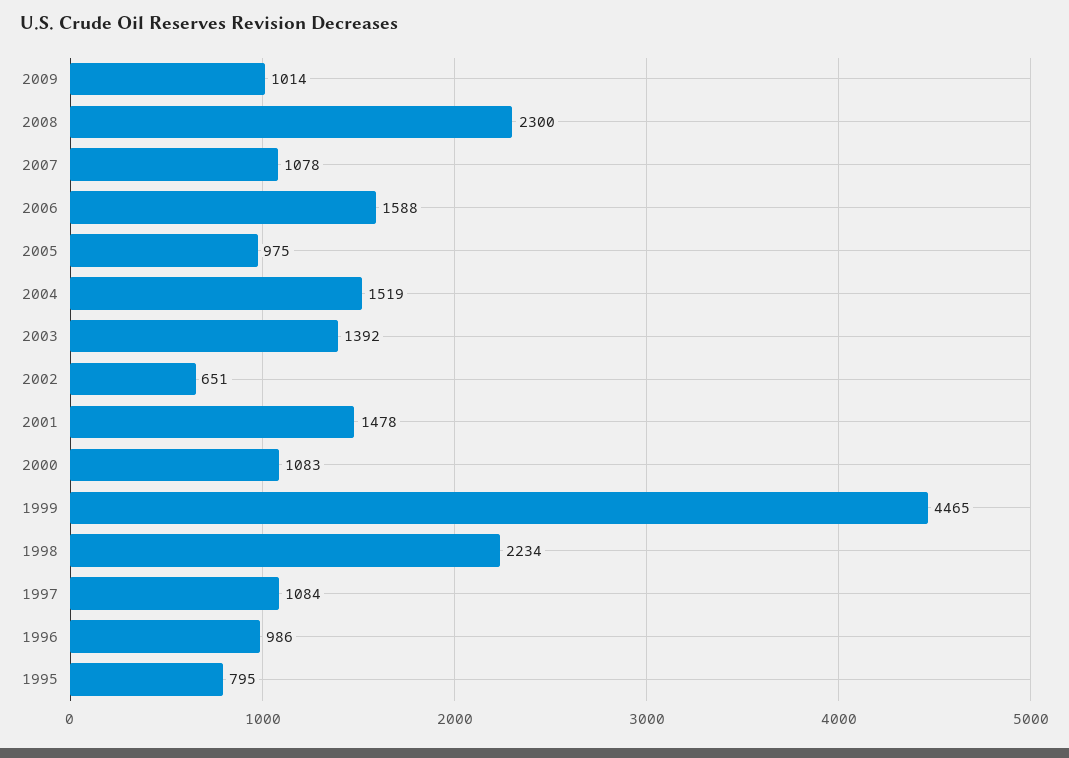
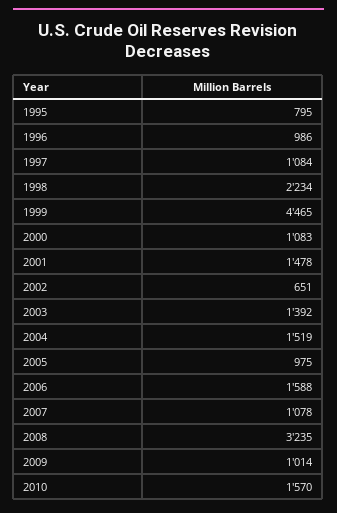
2008: 2300 -> 3235
2010: none -> 1570

